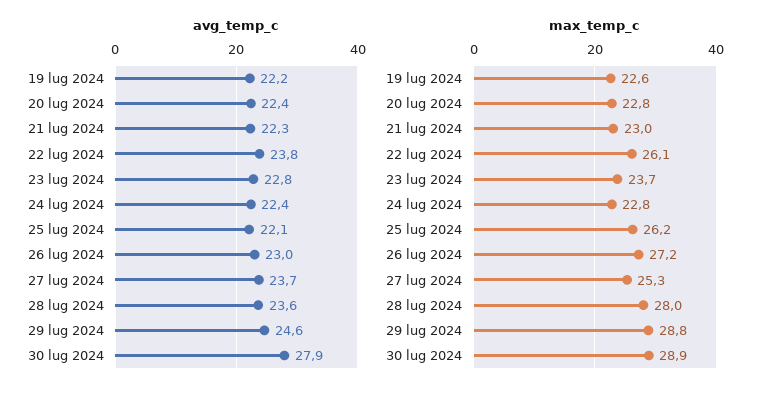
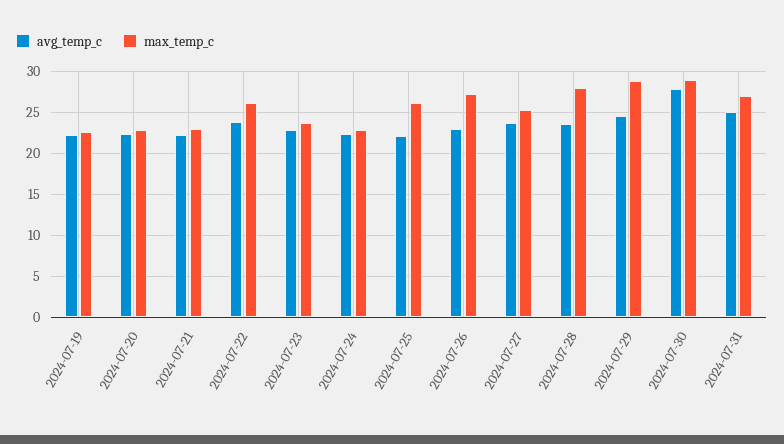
avg_temp_c, 2024-07-31: none -> 25
max_temp_c, 2024-07-31: none -> 27

